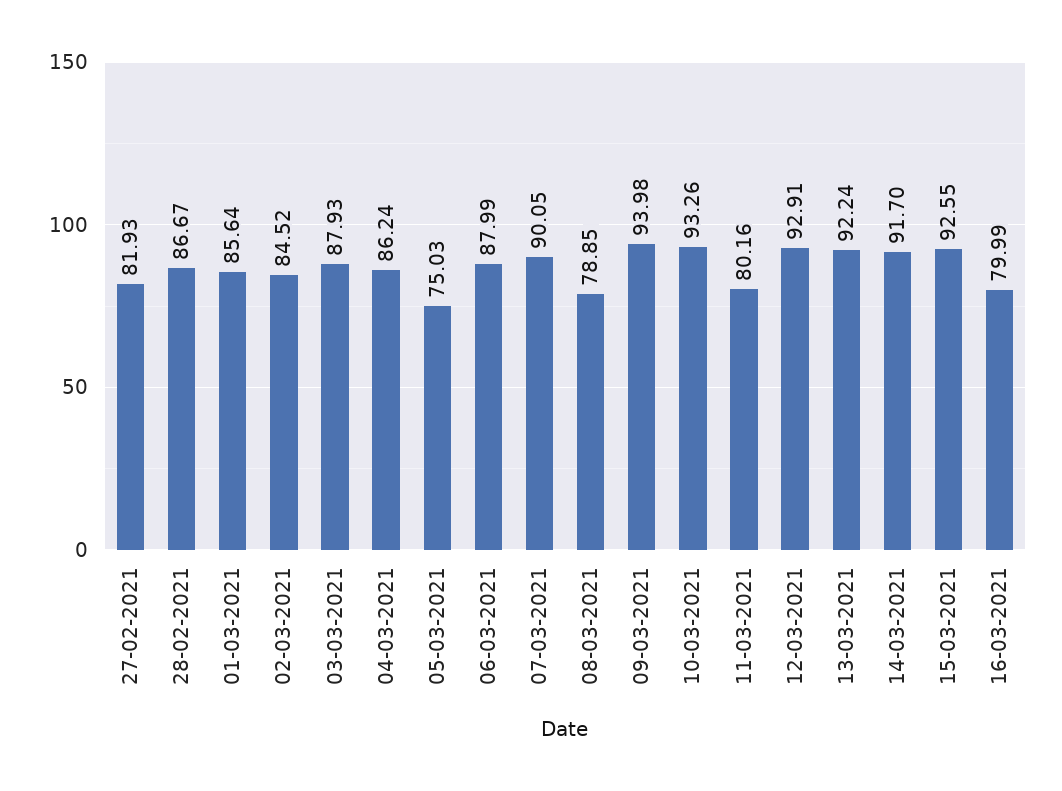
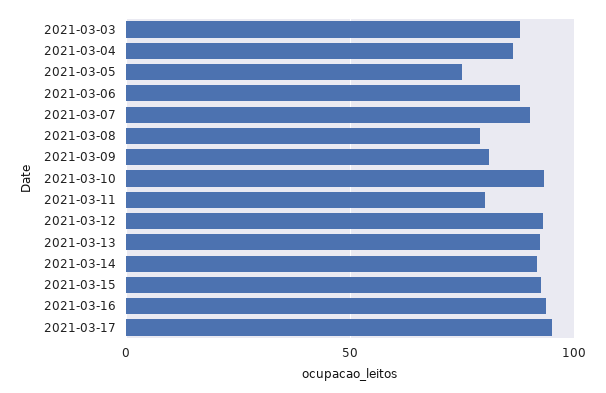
27-02-2021: 81.93 -> none
28-02-2021: 86.67 -> none
01-03-2021: 85.64 -> none
02-03-2021: 84.52 -> none
09-03-2021: 93.98 -> 80
16-03-2021: 79.99 -> 95
2021-03-17: none -> 95

